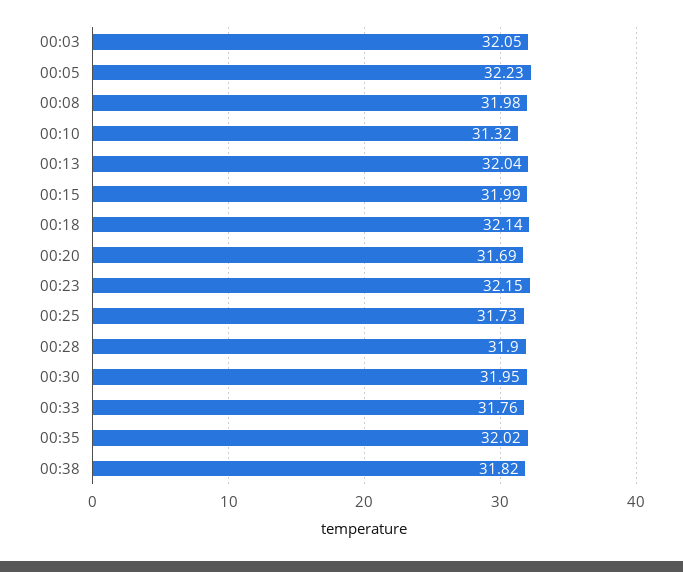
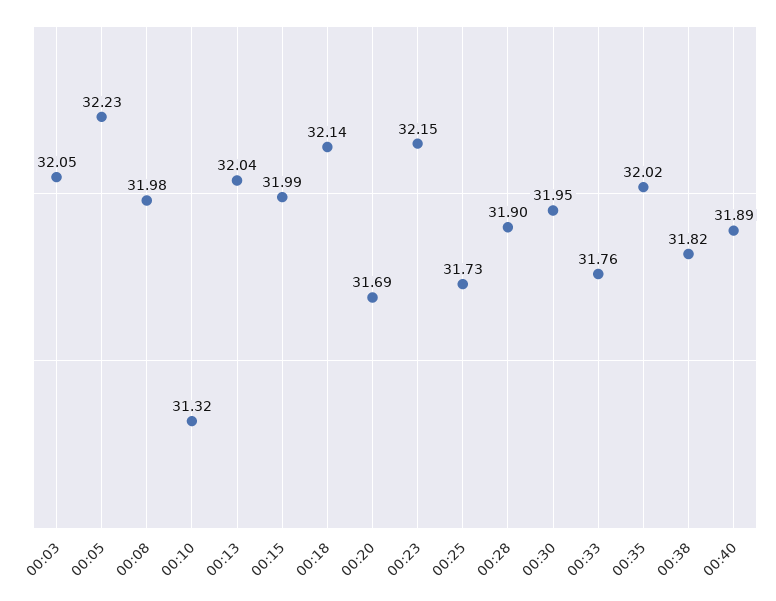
00:40: none -> 31.89

